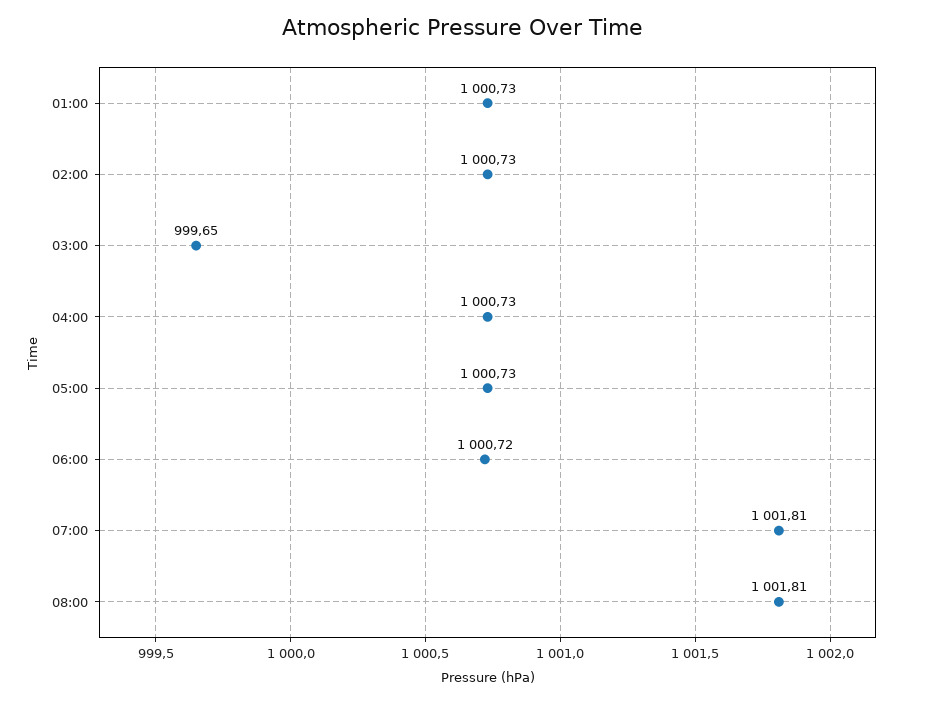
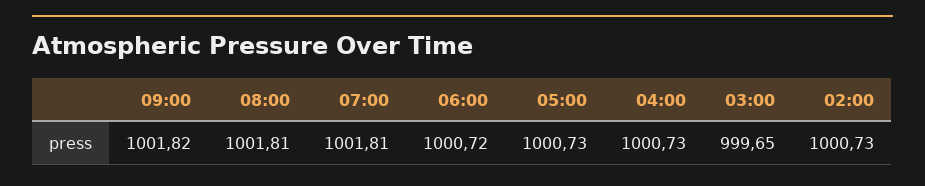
01:00: 1000.73 -> none
09:00: none -> 1001.82

